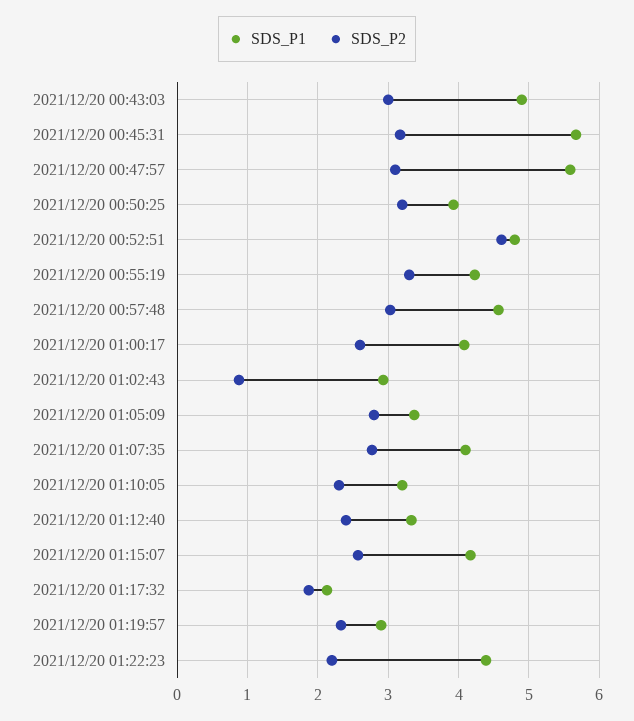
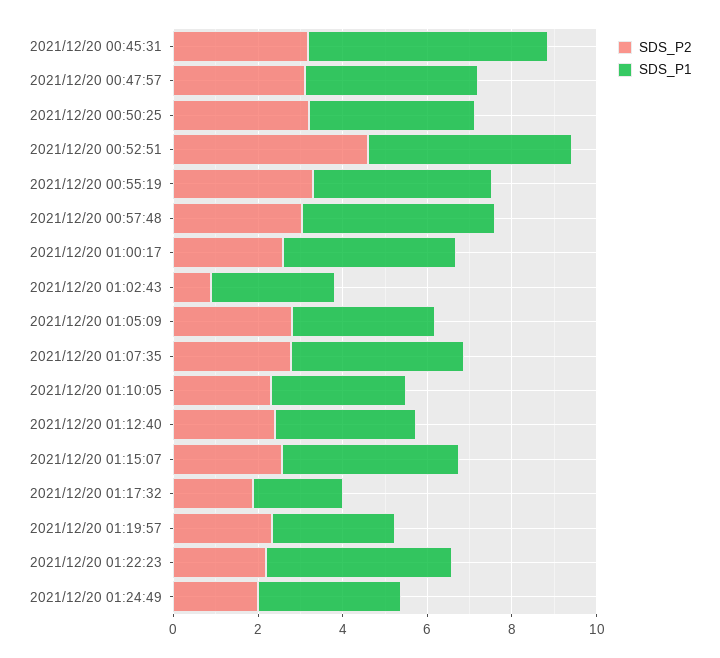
SDS_P1, 2021/12/20 00:43:03: 4.9 -> none
SDS_P2, 2021/12/20 00:43:03: 3 -> none
SDS_P1, 2021/12/20 00:47:57: 5.6 -> 4
SDS_P2, 2021/12/20 01:24:49: none -> 2
SDS_P1, 2021/12/20 01:24:49: none -> 3.5

